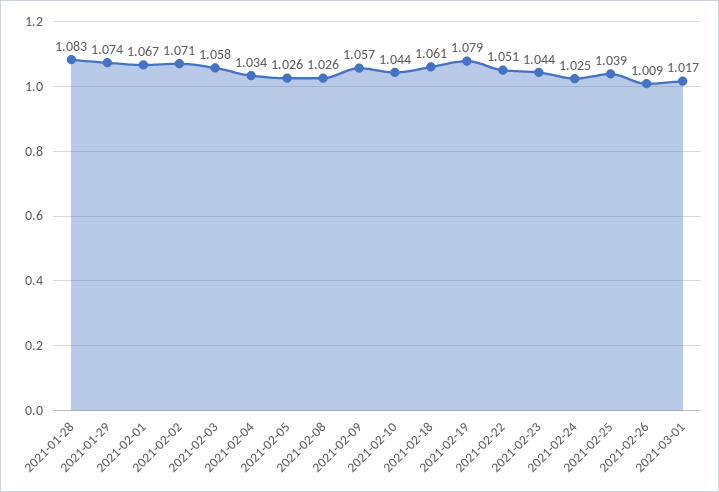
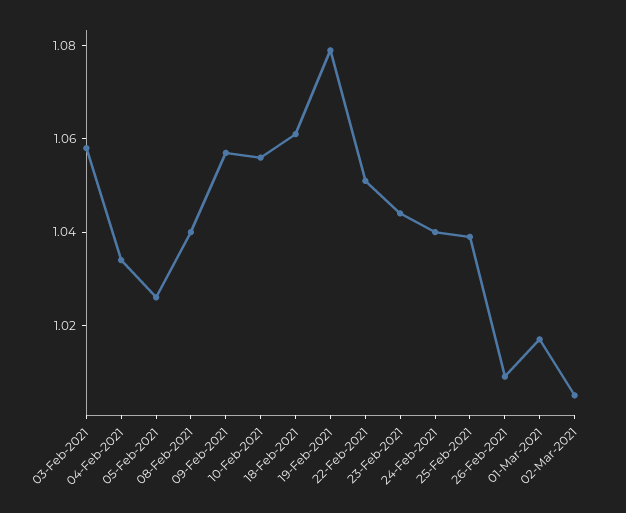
2021-01-28: 1.083 -> none
2021-01-29: 1.074 -> none
2021-02-01: 1.067 -> none
2021-02-02: 1.071 -> none
2021-02-08: 1.026 -> 1.04
2021-02-10: 1.044 -> 1.055
2021-02-24: 1.025 -> 1.04
02-Mar-2021: none -> 1.005

